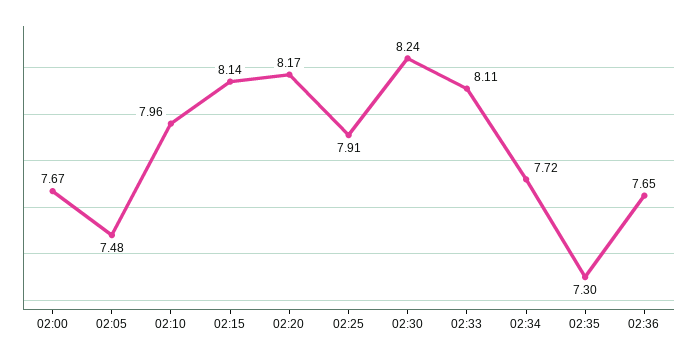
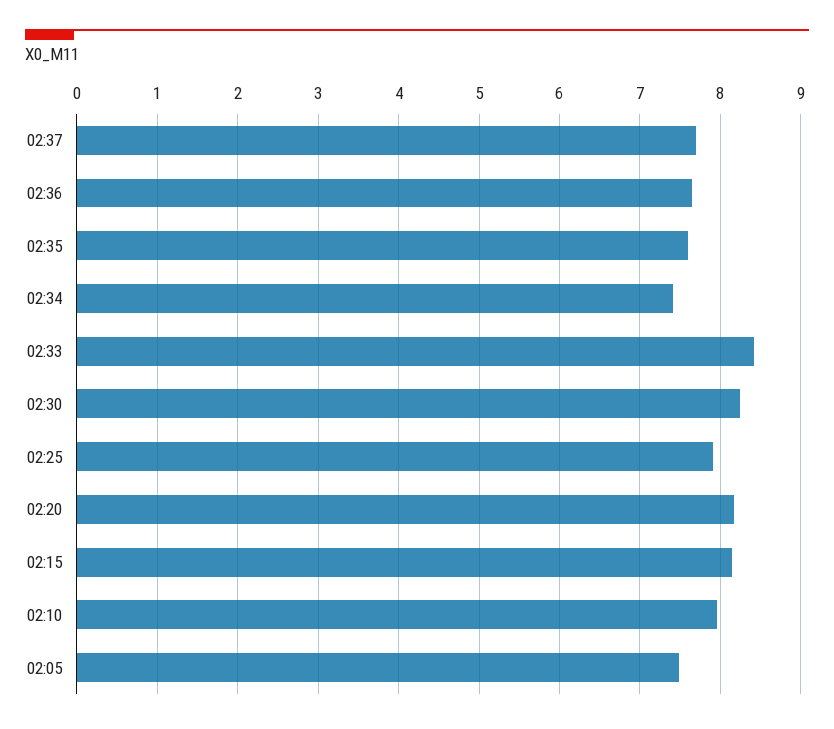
02:00: 7.67 -> none
02:33: 8.11 -> 8.4
02:34: 7.72 -> 7.4
02:35: 7.3 -> 7.6
02:37: none -> 7.7

